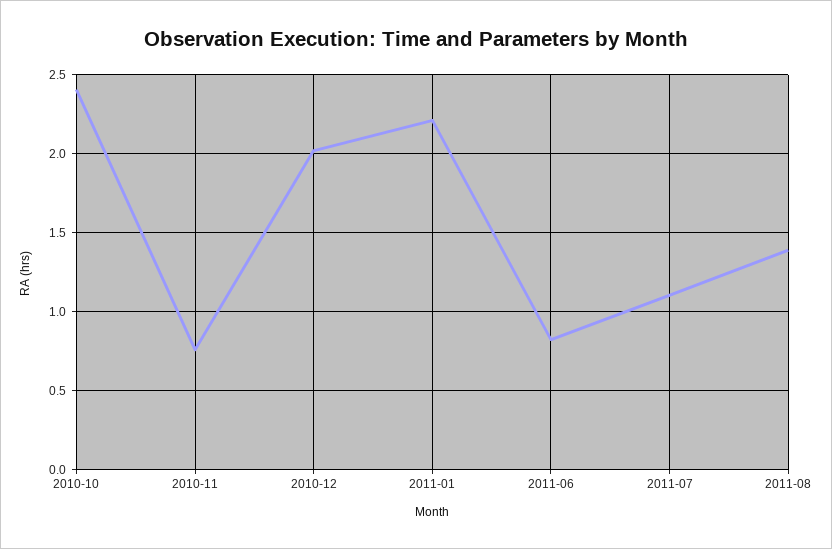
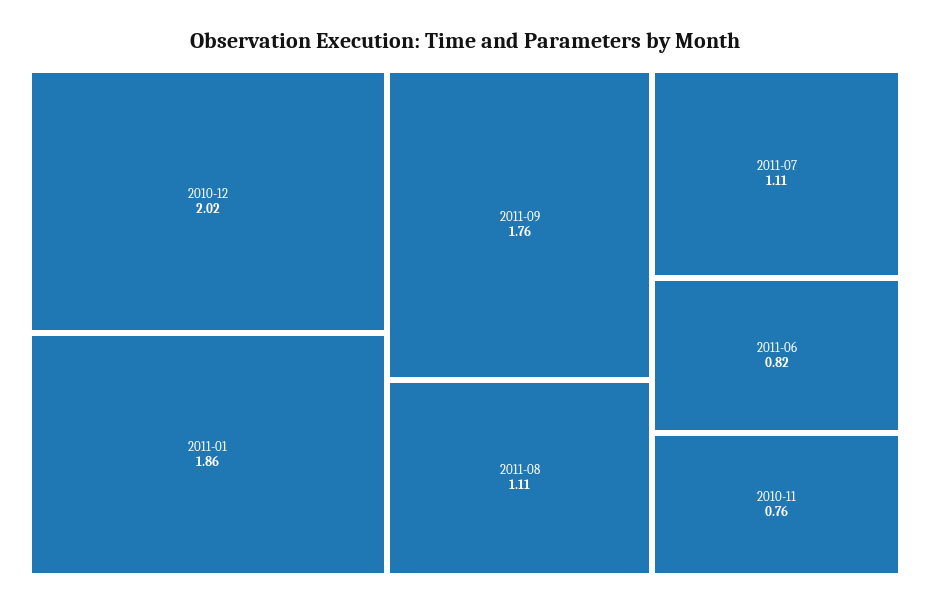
2010-10: 2.4 -> none
2011-01: 2.2 -> 1.86
2011-08: 1.4 -> 1.11
2011-09: none -> 1.76

